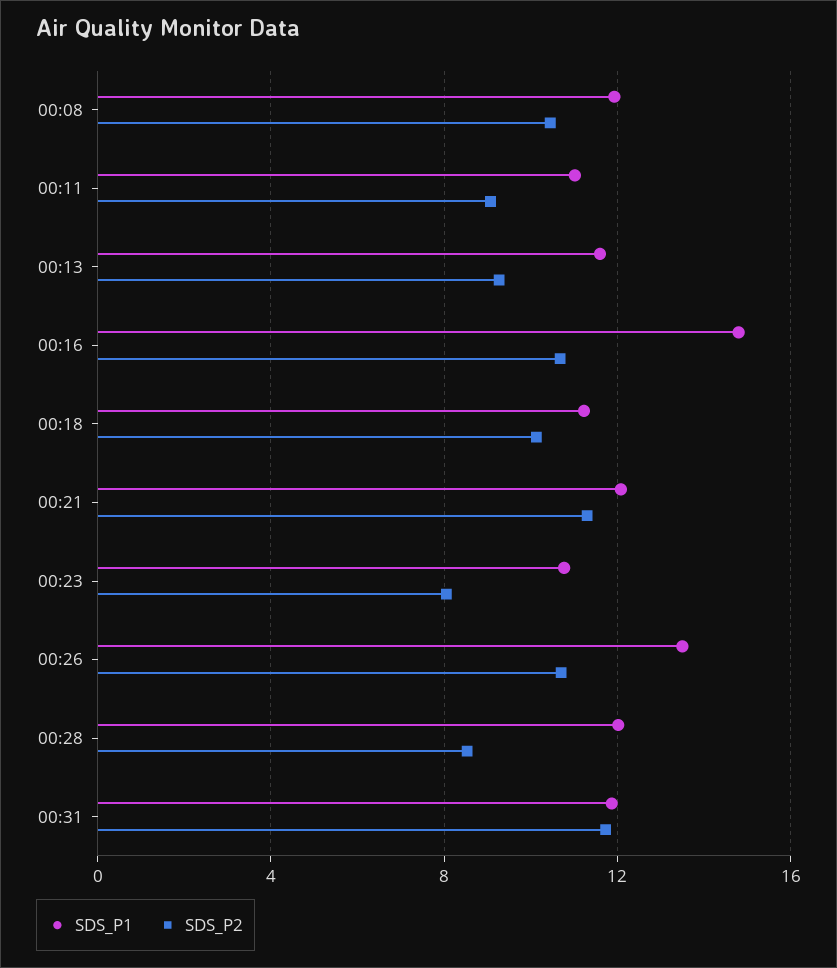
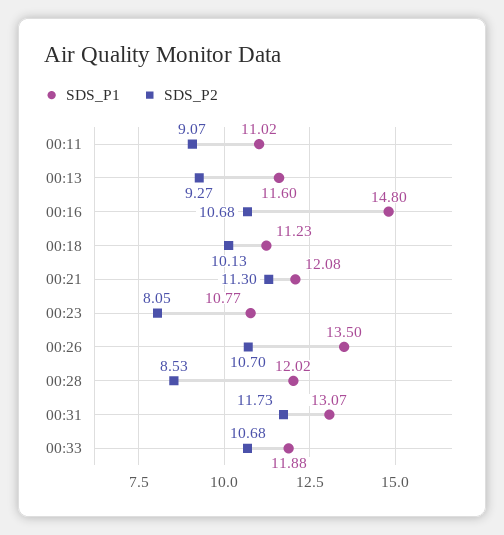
SDS_P1, 00:08: 12 -> none
SDS_P2, 00:08: 10.5 -> none
SDS_P1, 00:31: 12 -> 13.07
SDS_P1, 00:33: none -> 11.88
SDS_P2, 00:33: none -> 10.68

